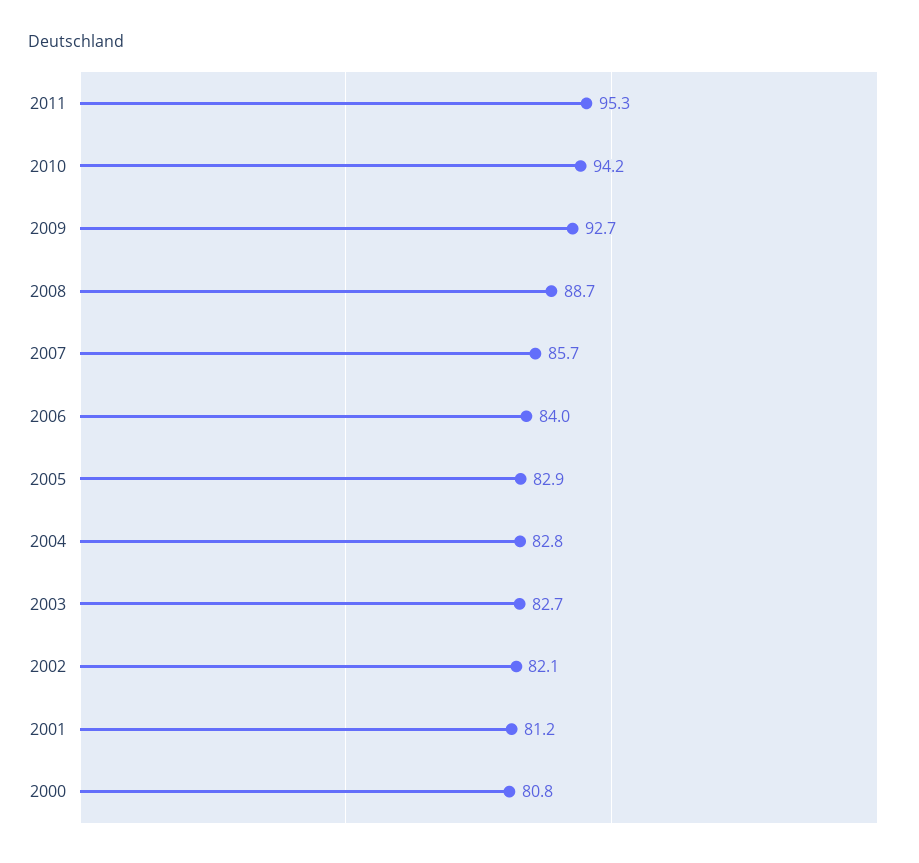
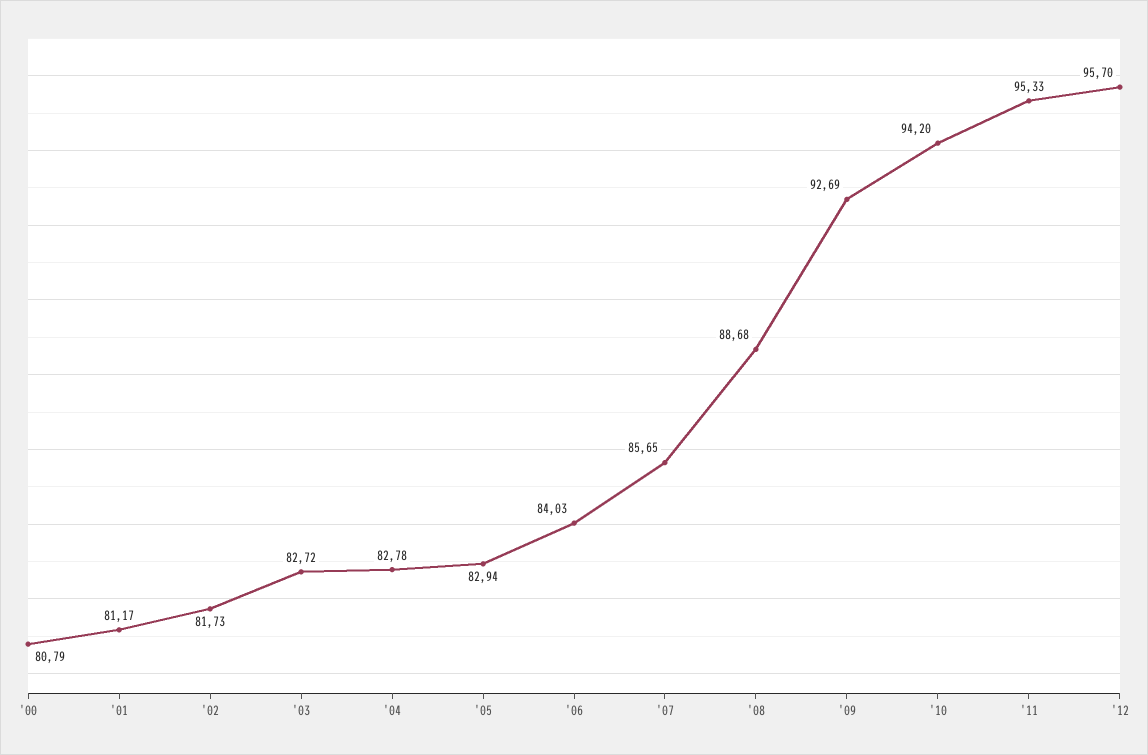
2002: 82.1 -> 81.73
'12: none -> 95.7

